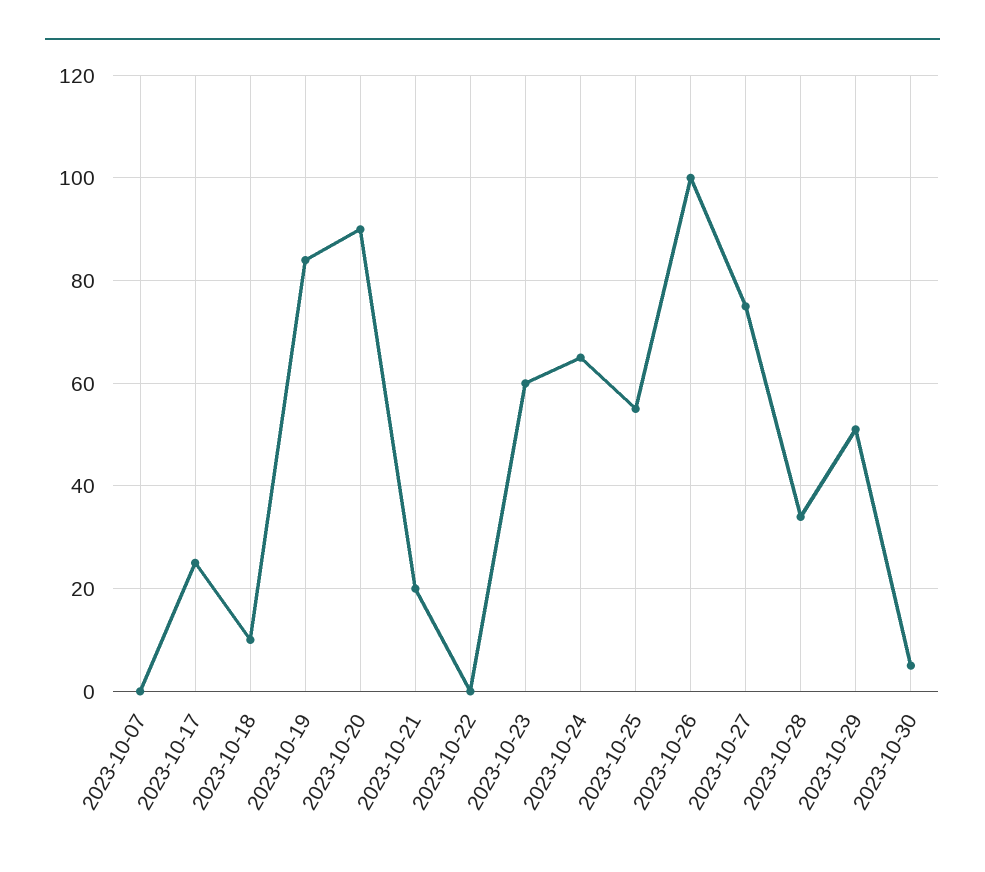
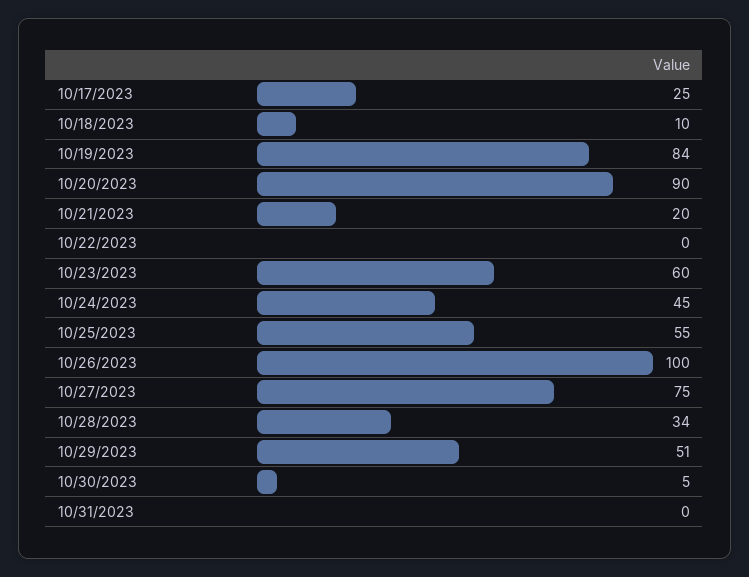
2023-10-07: 0 -> none
2023-10-24: 65 -> 45
10/31/2023: none -> 0

